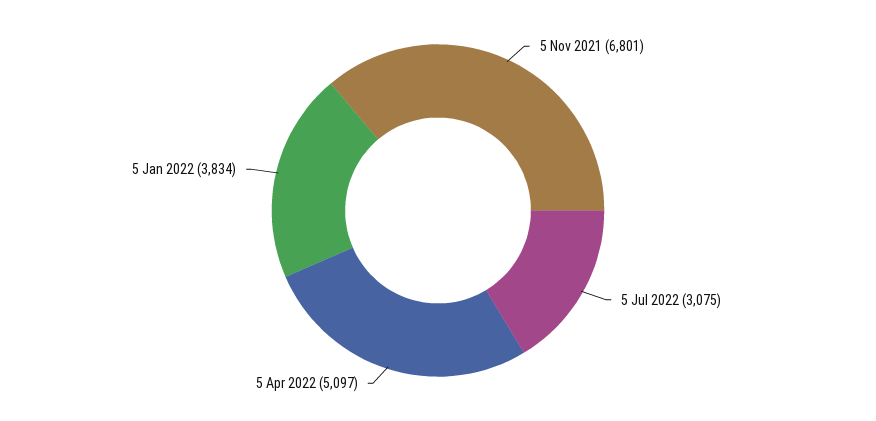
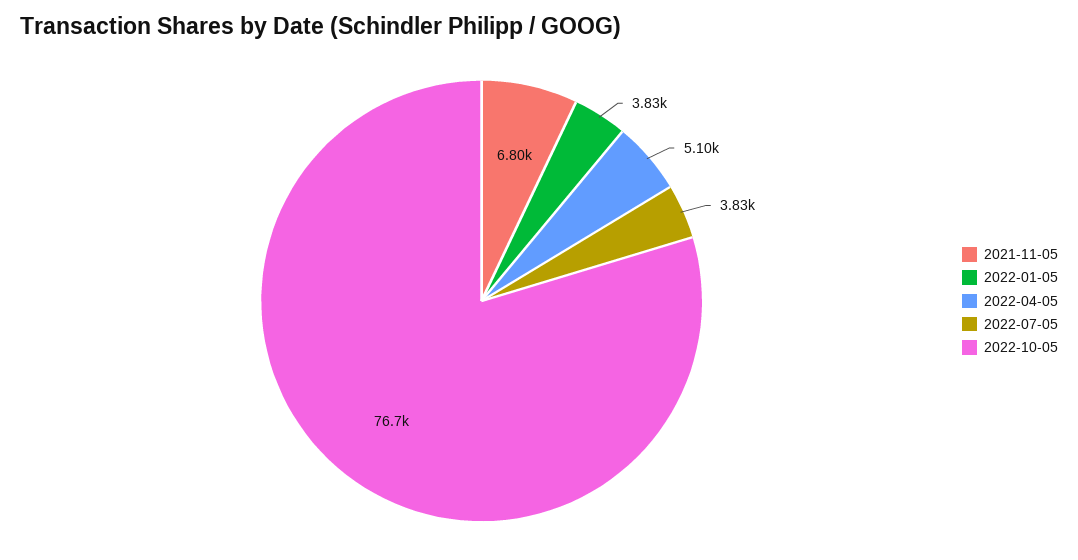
5 Jul 2022: 3075 -> 3830
2022-10-05: none -> 76700

